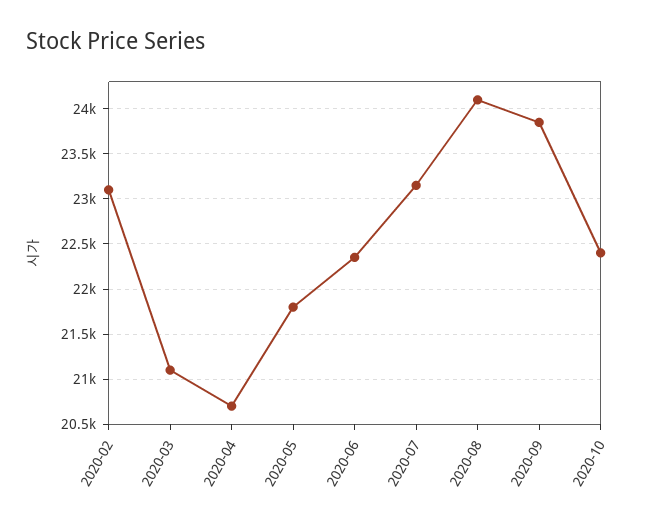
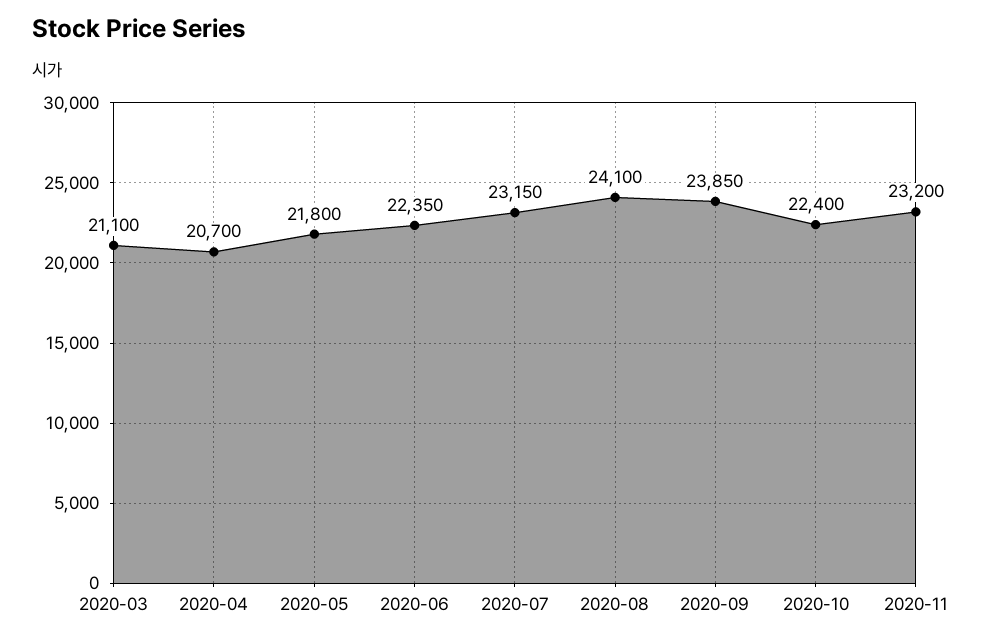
2020-02: 23100 -> none
2020-11: none -> 23200

